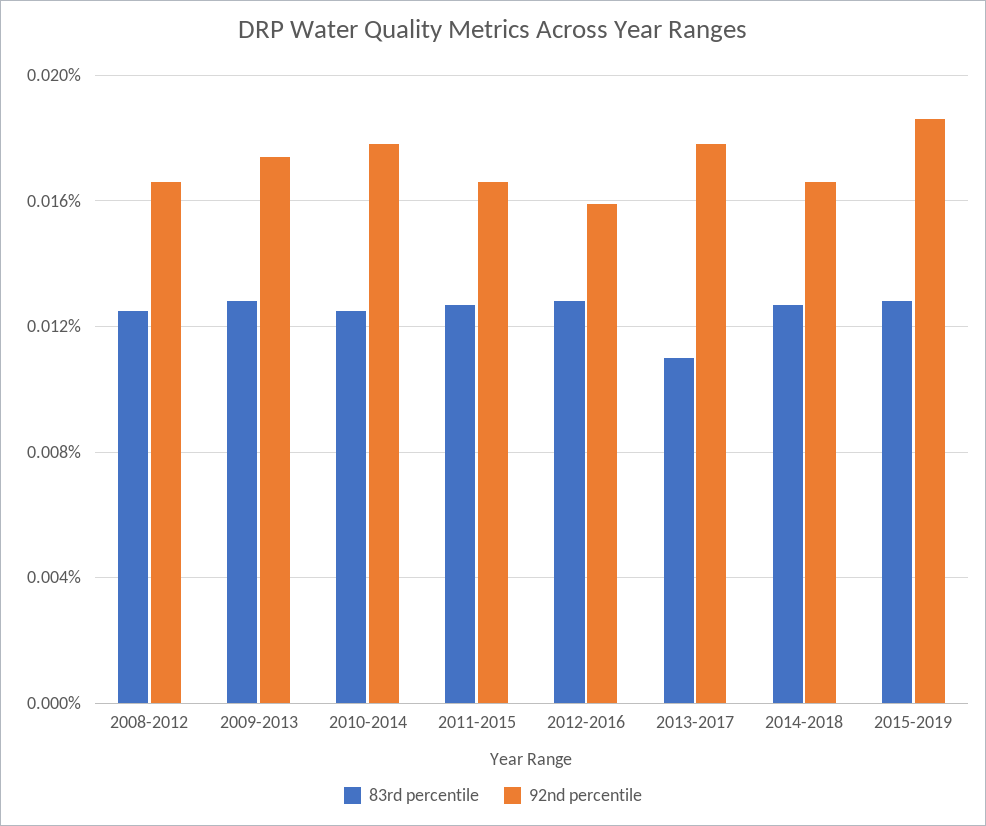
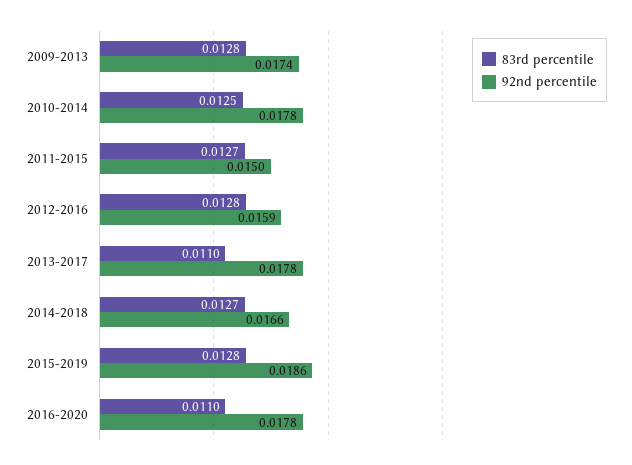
83rd percentile, 2008-2012: 0.0125 -> none
92nd percentile, 2008-2012: 0.0165 -> none
92nd percentile, 2011-2015: 0.0165 -> 0.015
83rd percentile, 2016-2020: none -> 0.011
92nd percentile, 2016-2020: none -> 0.0178

